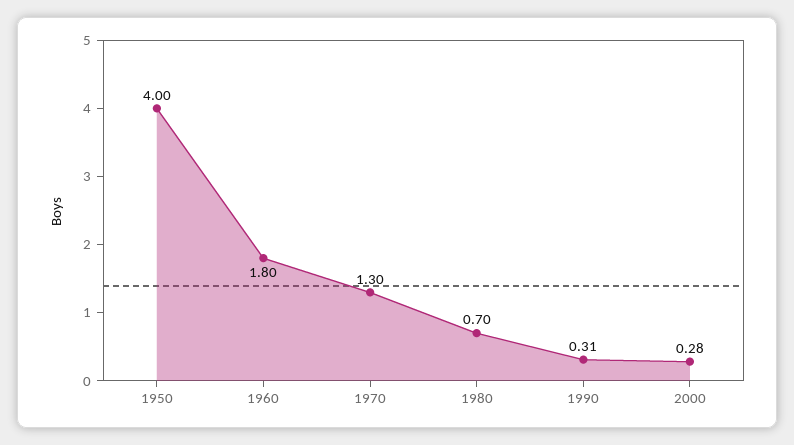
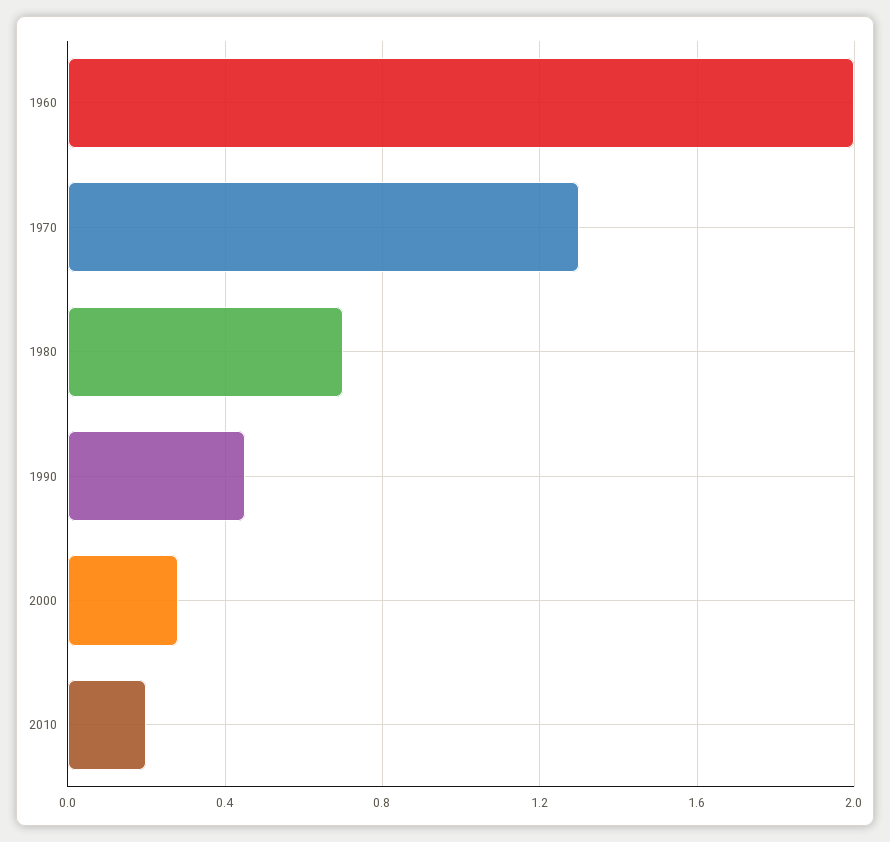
1950: 4 -> none
1960: 1.8 -> 2
1990: 0.31 -> 0.45
2010: none -> 0.2

